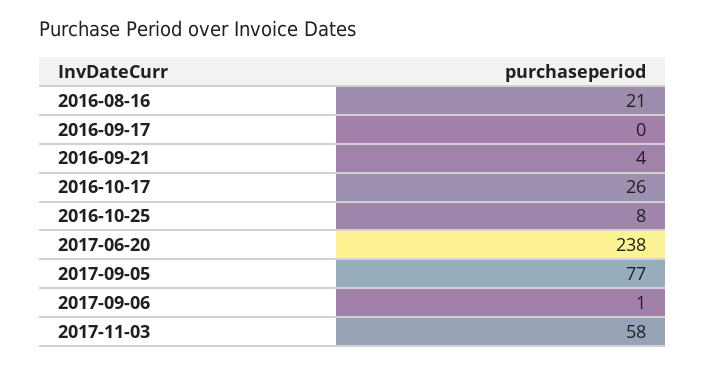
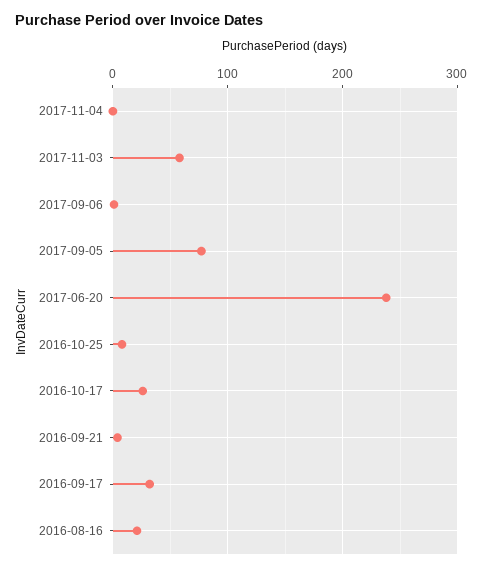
2016-09-17: 0 -> 30
2017-11-04: none -> 0

